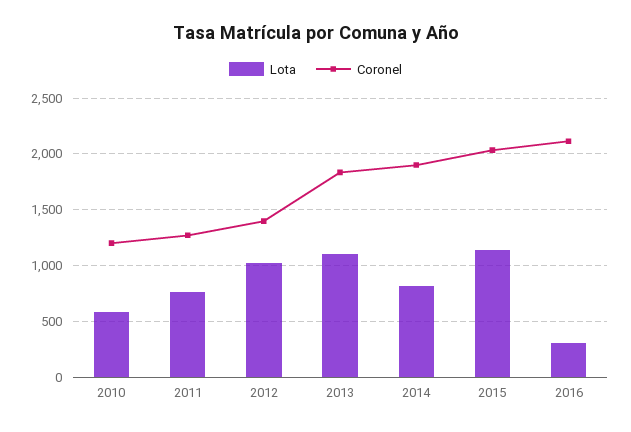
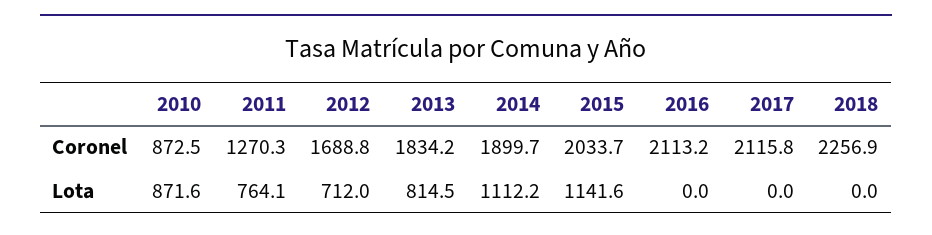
Lota, 2010: 600 -> 871.6
Coronel, 2010: 1200 -> 872.5
Lota, 2012: 1000 -> 712
Coronel, 2012: 1400 -> 1688.8
Lota, 2013: 1100 -> 814.5
Lota, 2014: 800 -> 1112.2
Lota, 2016: 300 -> 0
Coronel, 2017: none -> 2115.8
Coronel, 2018: none -> 2256.9
Lota, 2017: none -> 0
Lota, 2018: none -> 0

